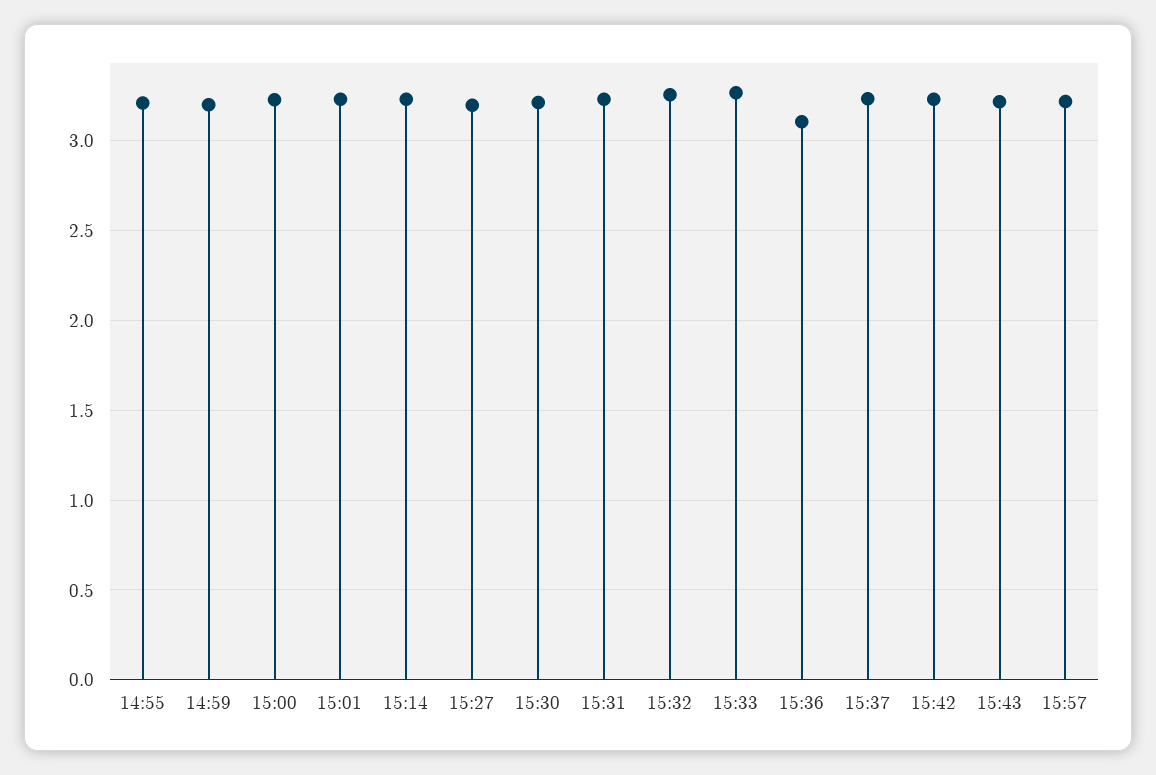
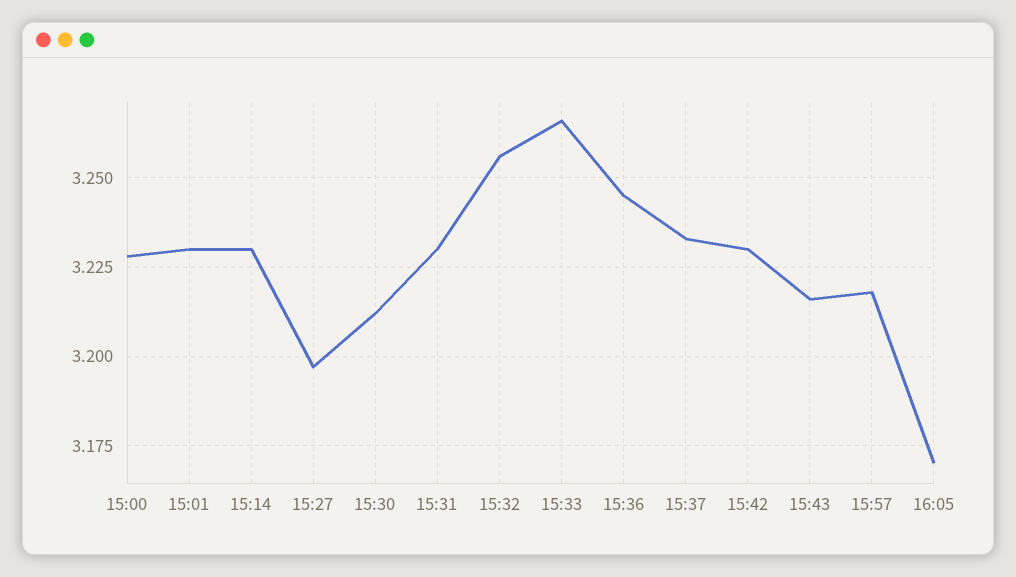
14:55: 3.2 -> none
14:59: 3.2 -> none
15:36: 3.1 -> 3.245
16:05: none -> 3.17

